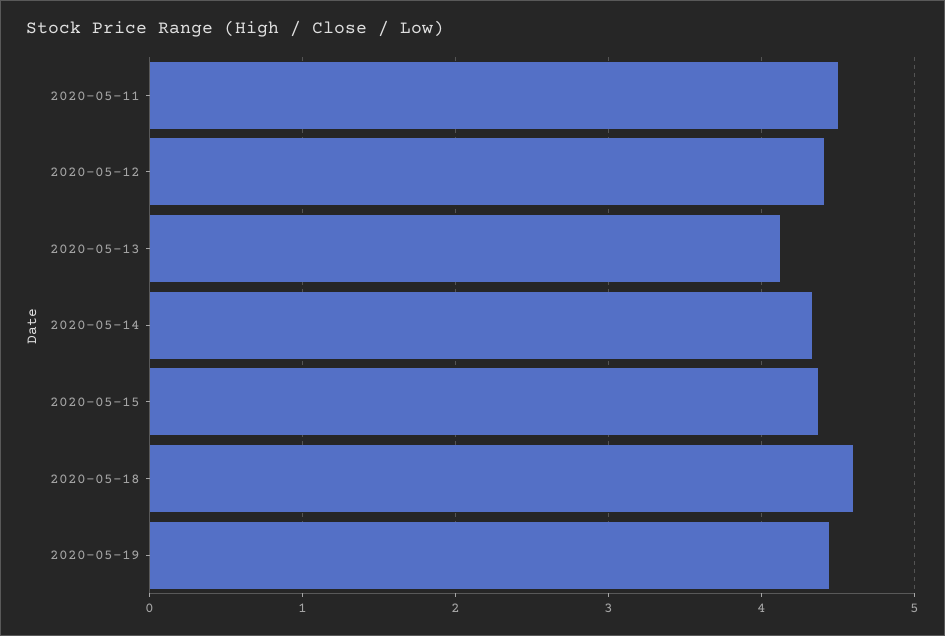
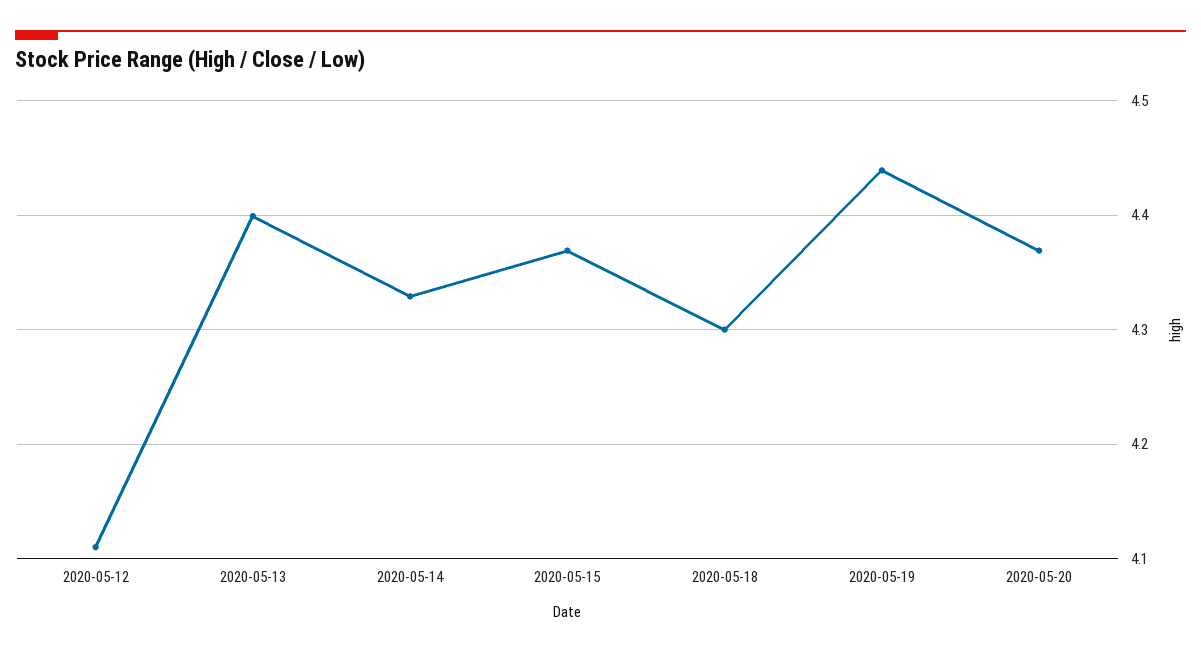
2020-05-11: 4.5 -> none
2020-05-12: 4.4 -> 4.11
2020-05-13: 4.1 -> 4.4
2020-05-18: 4.6 -> 4.3
2020-05-20: none -> 4.37

